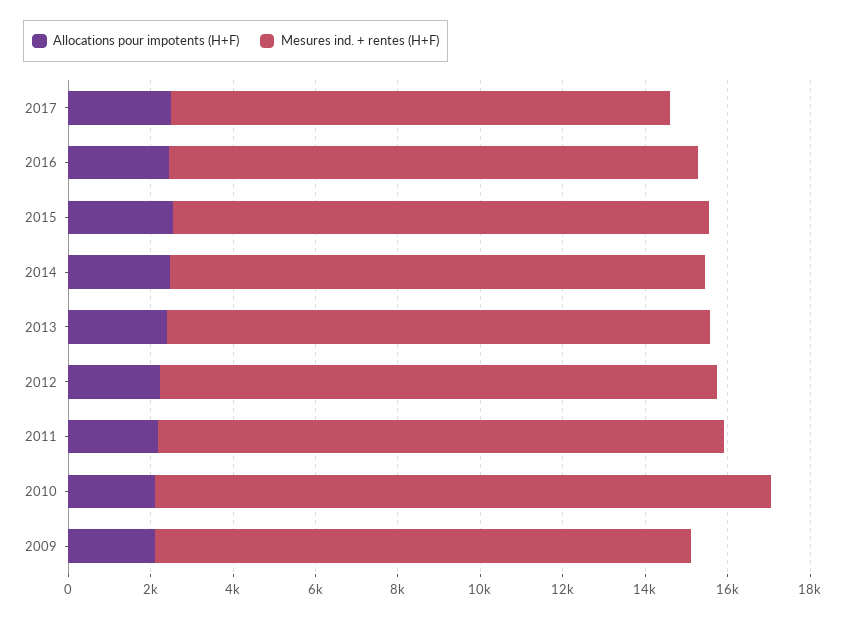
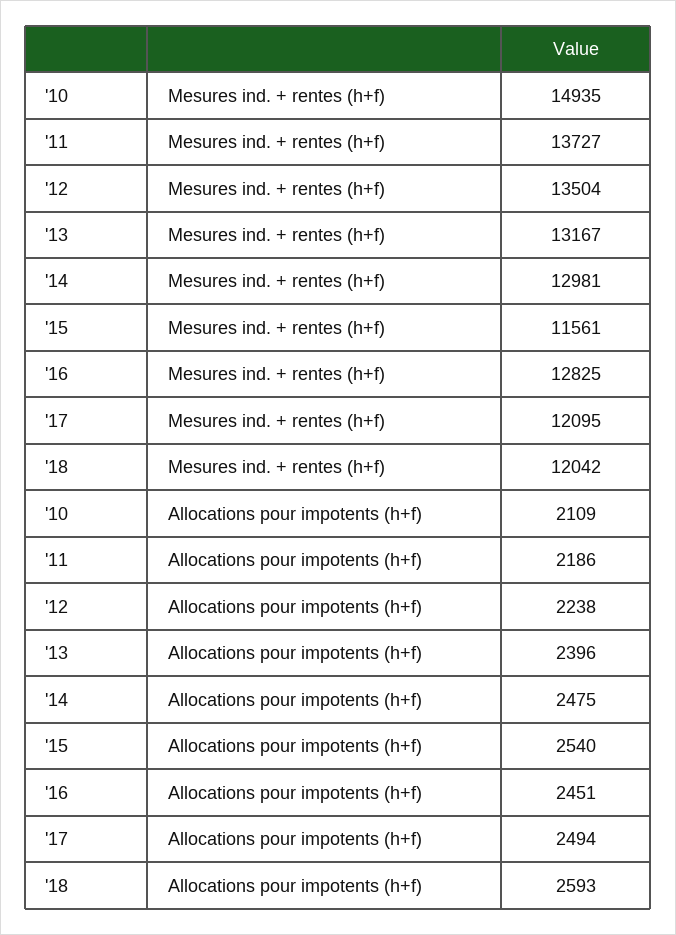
Mesures ind. + rentes (H+F), 2015: 13000 -> 11561
Allocations pour impotents (H+F), 2009: 2000 -> none
Mesures ind. + rentes (H+F), 2009: 13000 -> none
Mesures ind. + rentes (H+F), '18: none -> 12042
Allocations pour impotents (H+F), '18: none -> 2593

